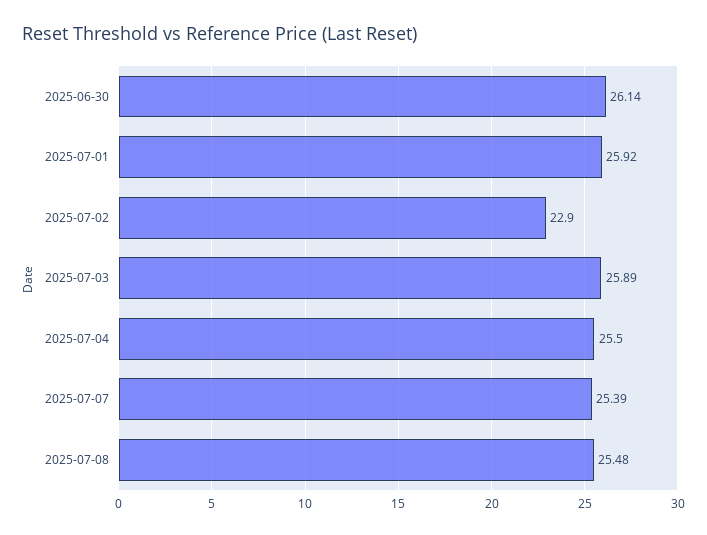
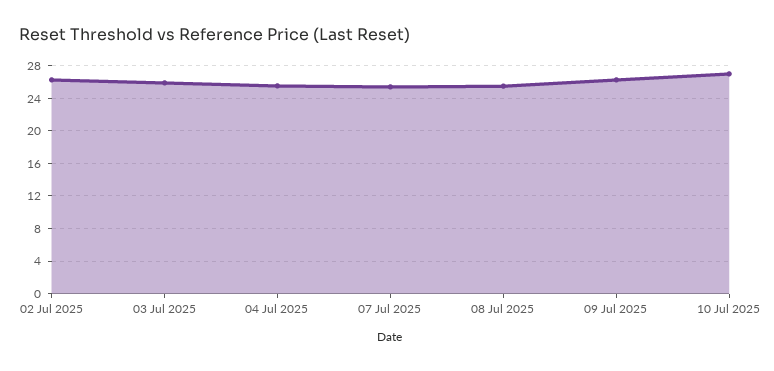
2025-06-30: 26.14 -> none
2025-07-01: 25.92 -> none
2025-07-02: 22.9 -> 26
09 Jul 2025: none -> 26
10 Jul 2025: none -> 27

